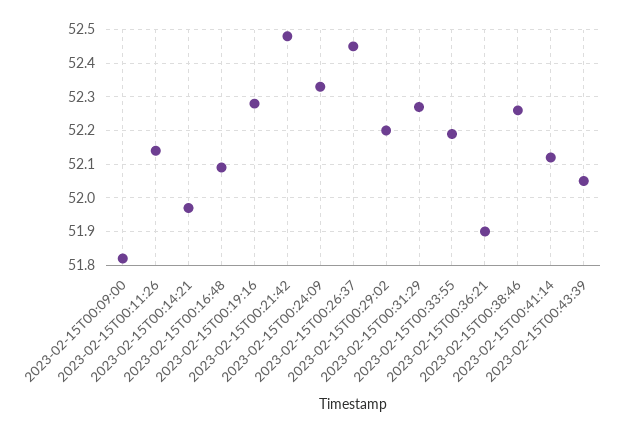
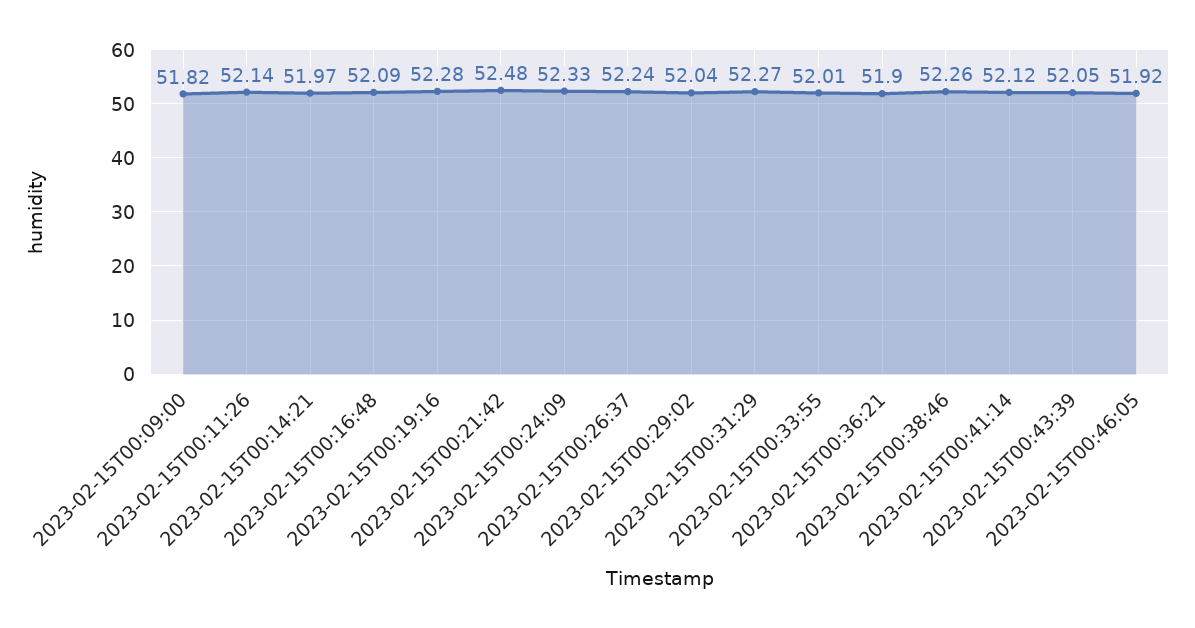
2023-02-15T00:26:37: 52.45 -> 52.24
2023-02-15T00:29:02: 52.2 -> 52.04
2023-02-15T00:33:55: 52.2 -> 52.01
2023-02-15T00:46:05: none -> 51.92

